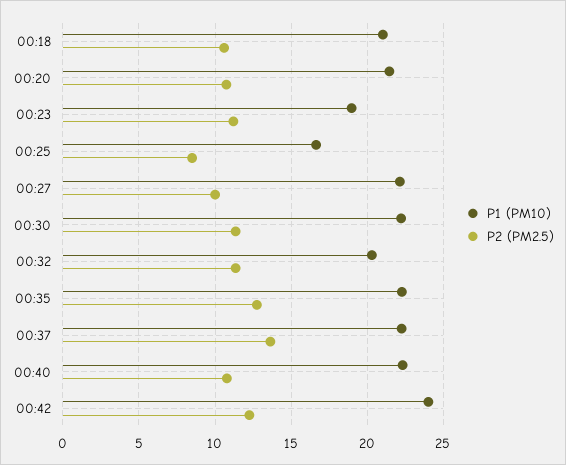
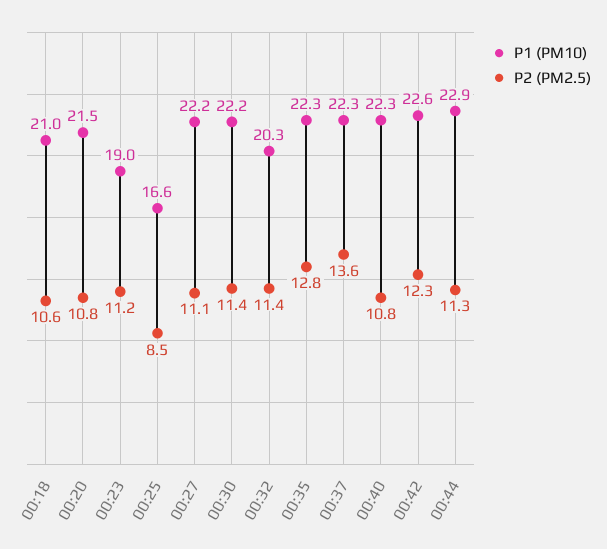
P2 (PM2.5), 00:27: 10 -> 11.1
P1 (PM10), 00:42: 24 -> 22.6
P1 (PM10), 00:44: none -> 22.9
P2 (PM2.5), 00:44: none -> 11.3

